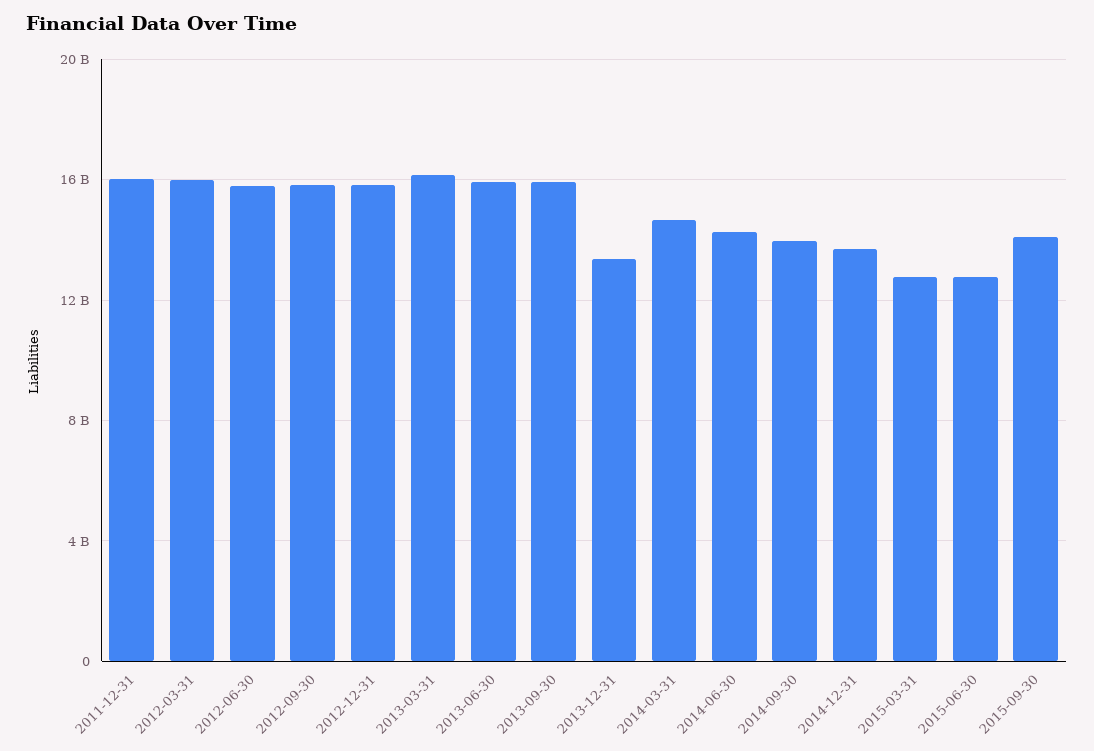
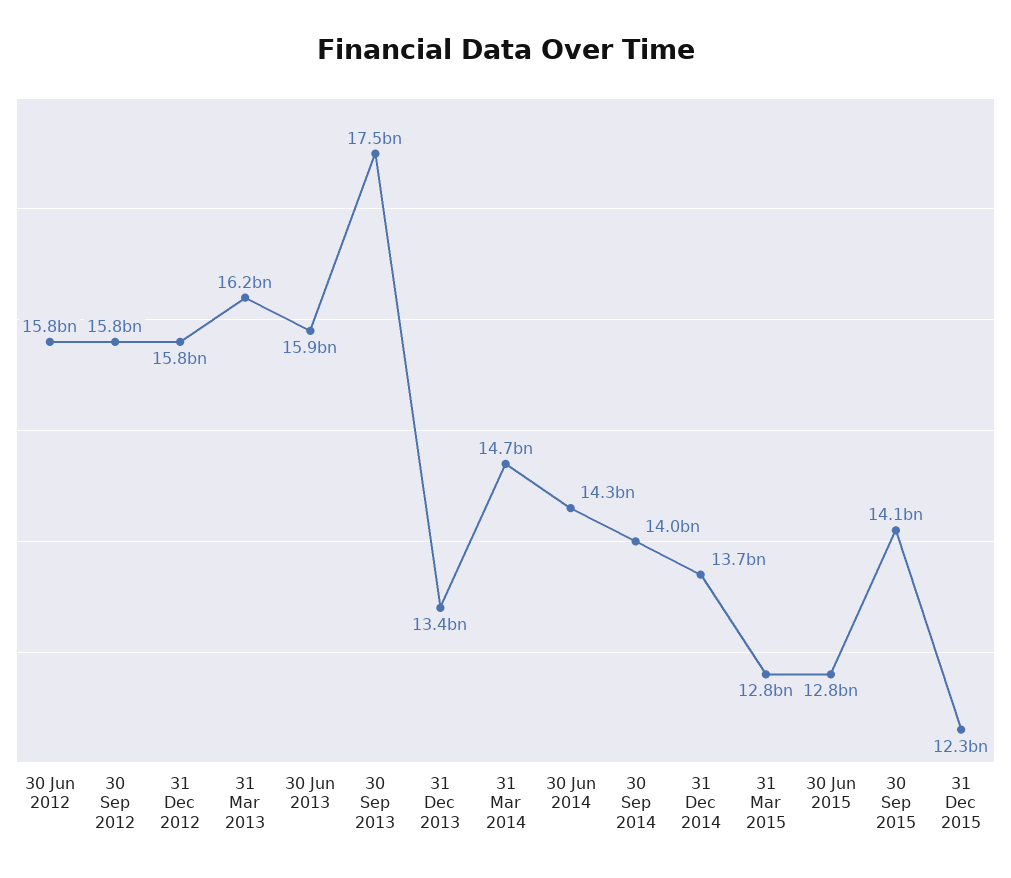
2011-12-31: 16000000000 -> none
2012-03-31: 16000000000 -> none
2013-09-30: 16000000000 -> 17500000000
31 Dec 2015: none -> 12300000000

